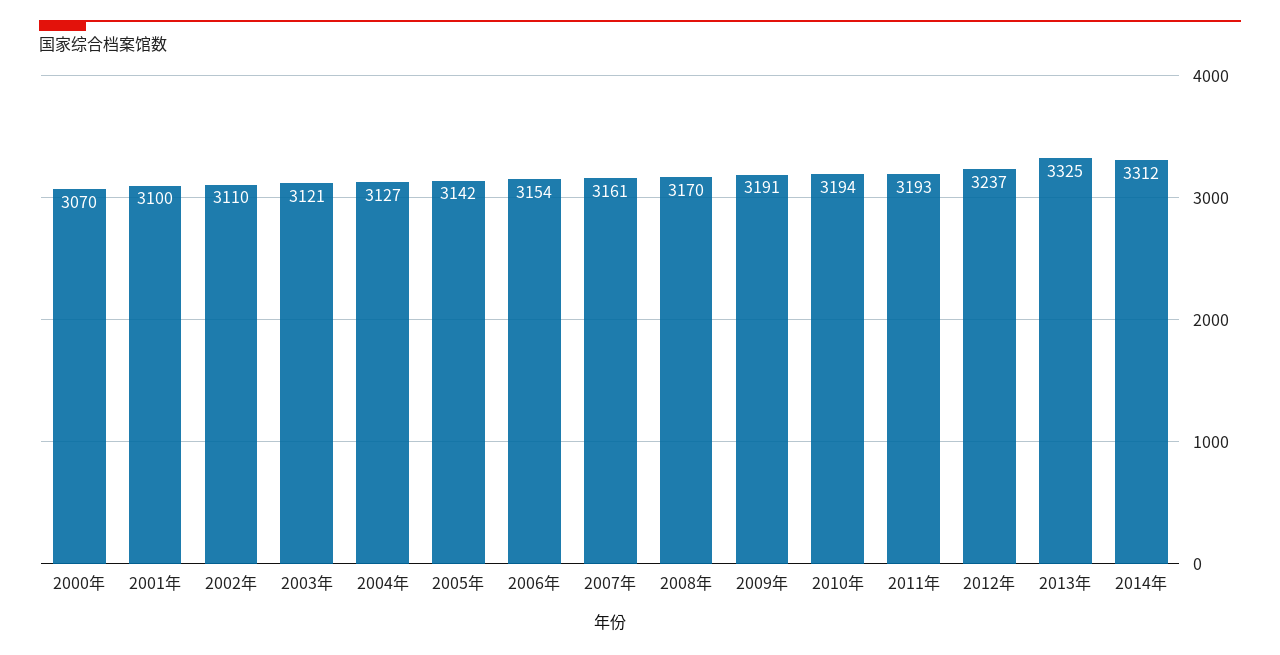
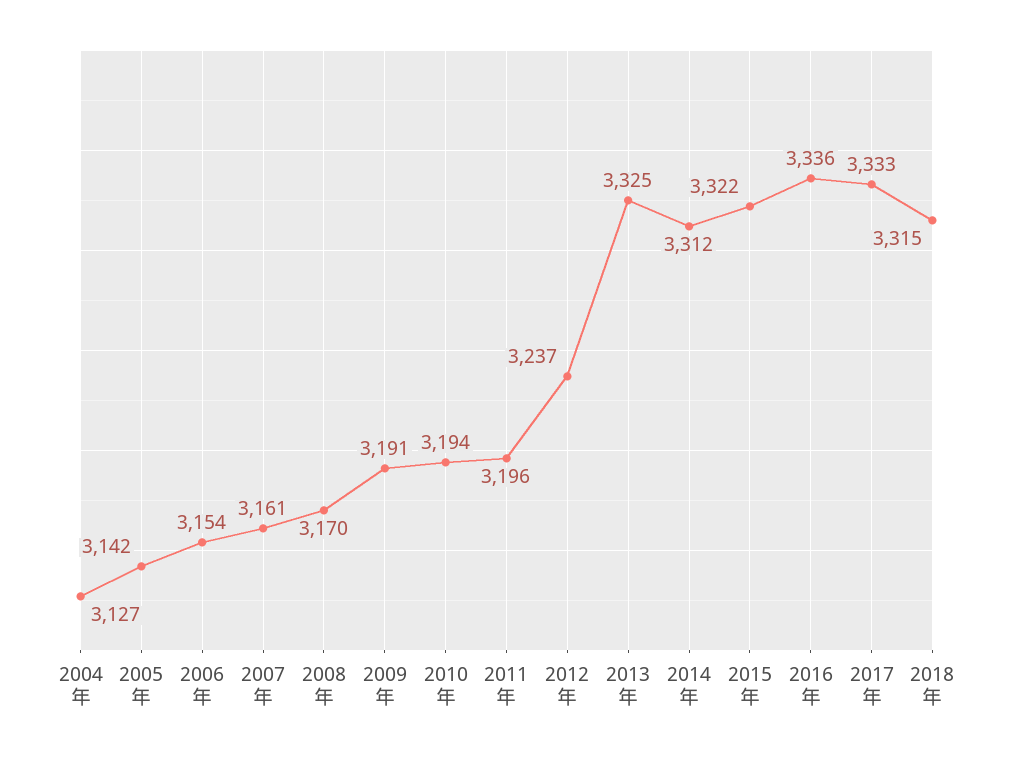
2000年: 3070 -> none
2001年: 3100 -> none
2002年: 3110 -> none
2003年: 3121 -> none
2011年: 3193 -> 3196
2015年: none -> 3322
2016年: none -> 3336
2017年: none -> 3333
2018年: none -> 3315

